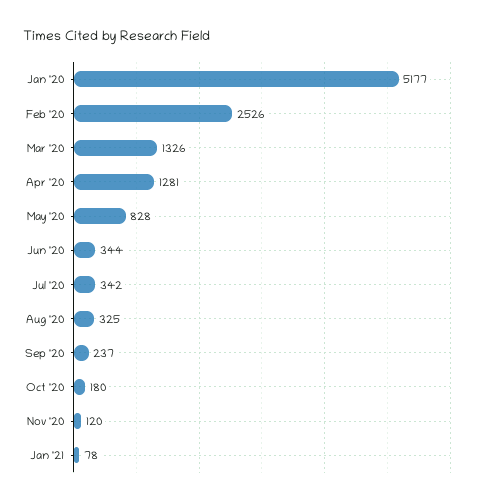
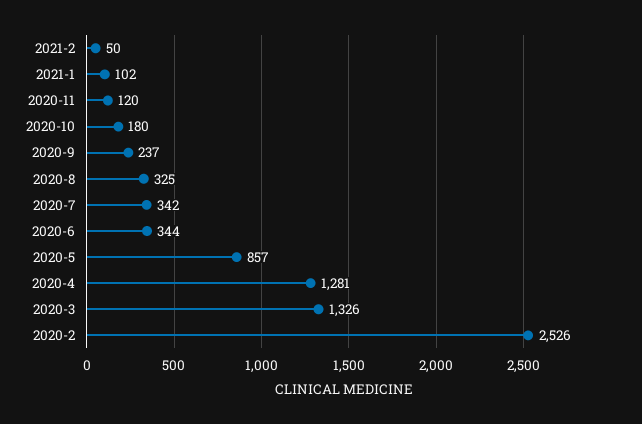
Jan '20: 5177 -> none
May '20: 828 -> 857
Jan '21: 78 -> 102
2021-2: none -> 50

